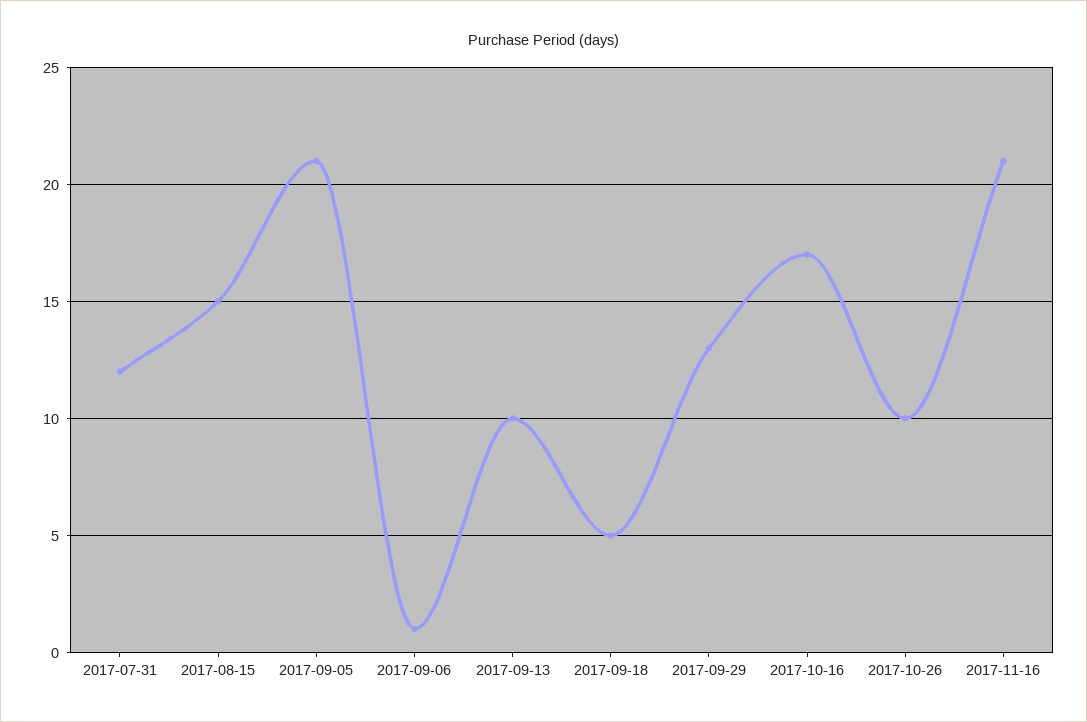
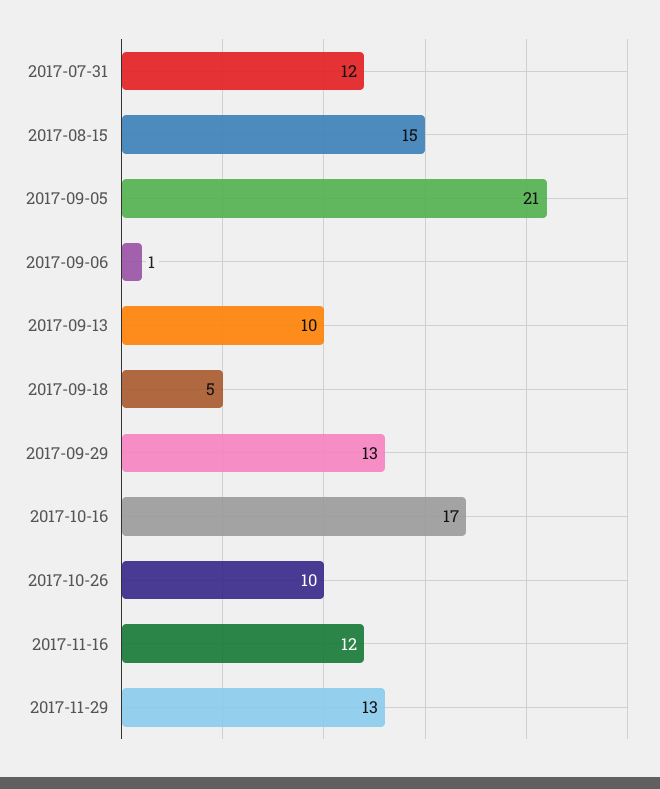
2017-11-16: 21 -> 12
2017-11-29: none -> 13

